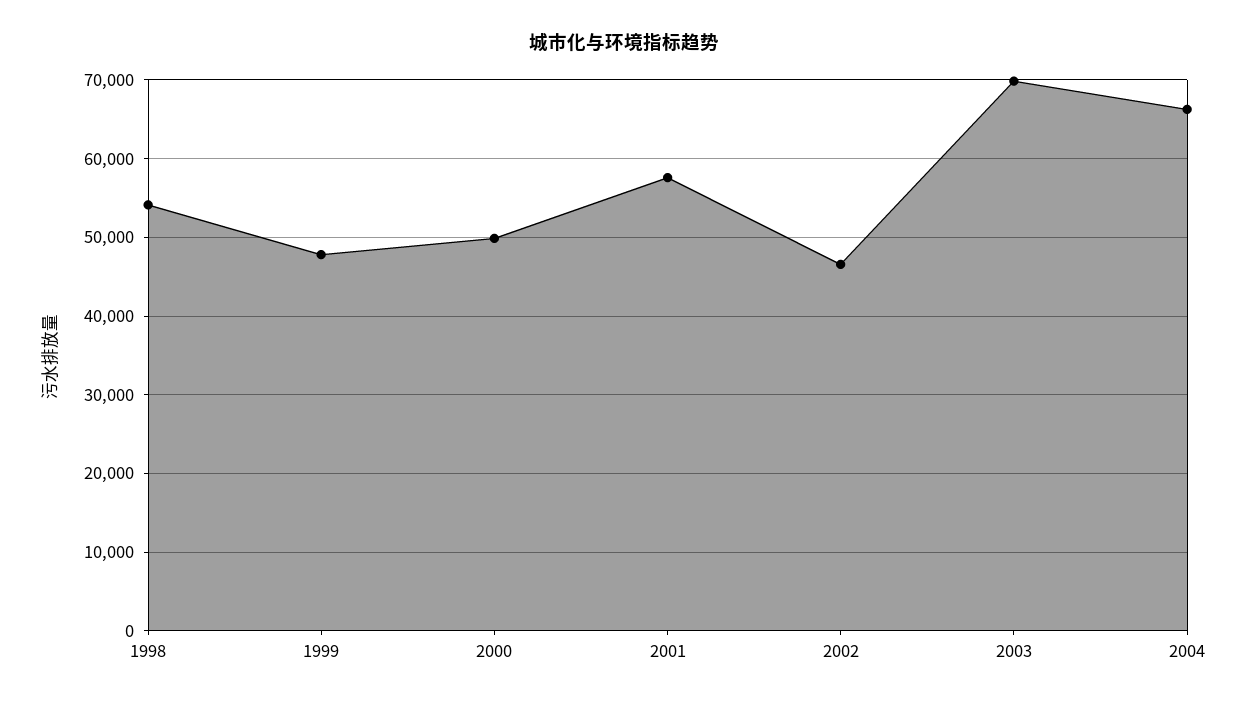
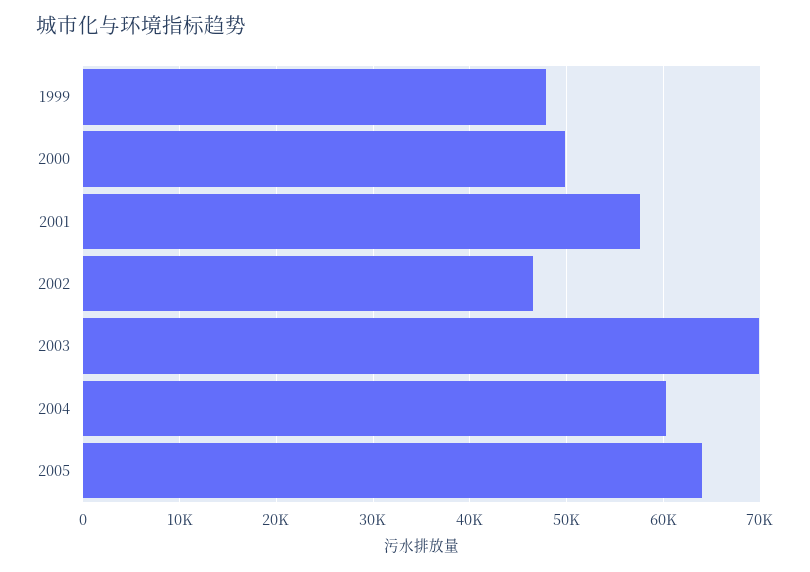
1998: 54000 -> none
2004: 66000 -> 60000
2005: none -> 64000

